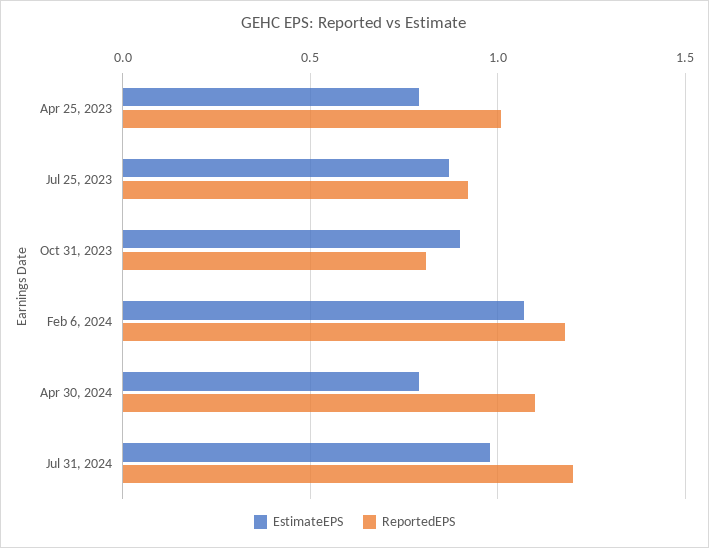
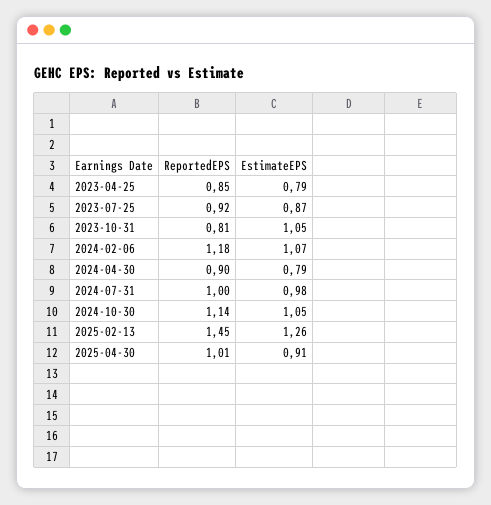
ReportedEPS, Apr 25, 2023: 1 -> 0.85
EstimateEPS, Oct 31, 2023: 0.9 -> 1.05
ReportedEPS, Apr 30, 2024: 1.1 -> 0.9
ReportedEPS, Jul 31, 2024: 1.2 -> 1
ReportedEPS, 2024-10-30: none -> 1.14
EstimateEPS, 2024-10-30: none -> 1.05
ReportedEPS, 2025-02-13: none -> 1.45
EstimateEPS, 2025-02-13: none -> 1.26
ReportedEPS, 2025-04-30: none -> 1.01
EstimateEPS, 2025-04-30: none -> 0.91

